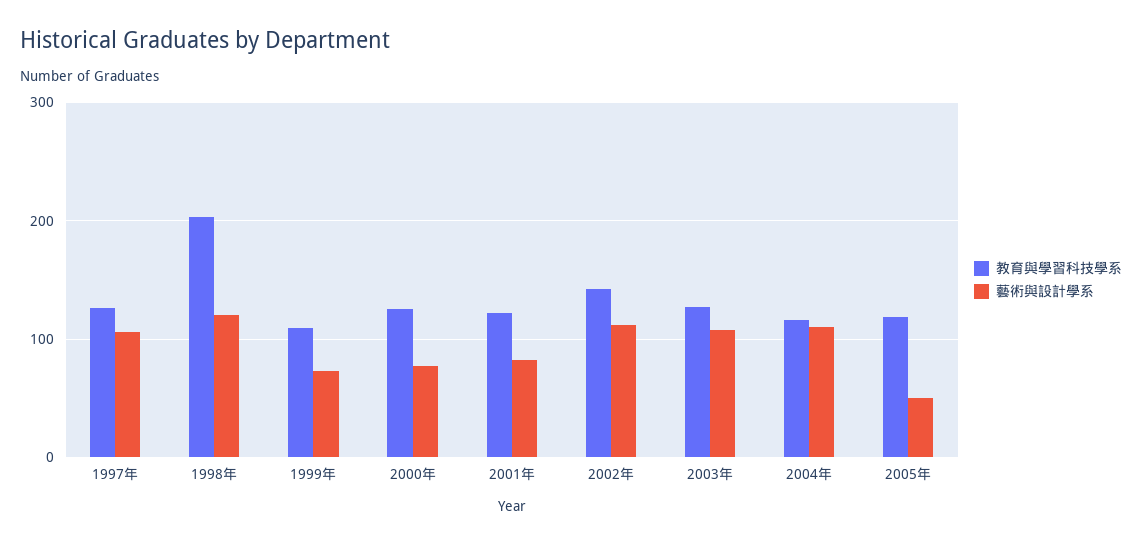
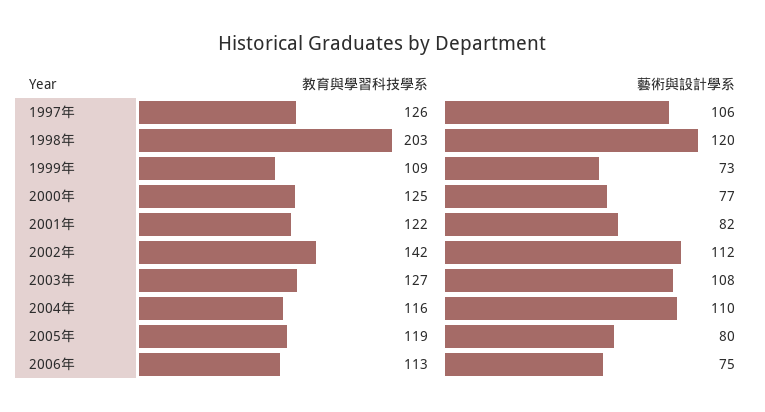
藝術與設計學系, 2005年: 50 -> 80
教育與學習科技學系, 2006年: none -> 113
藝術與設計學系, 2006年: none -> 75

